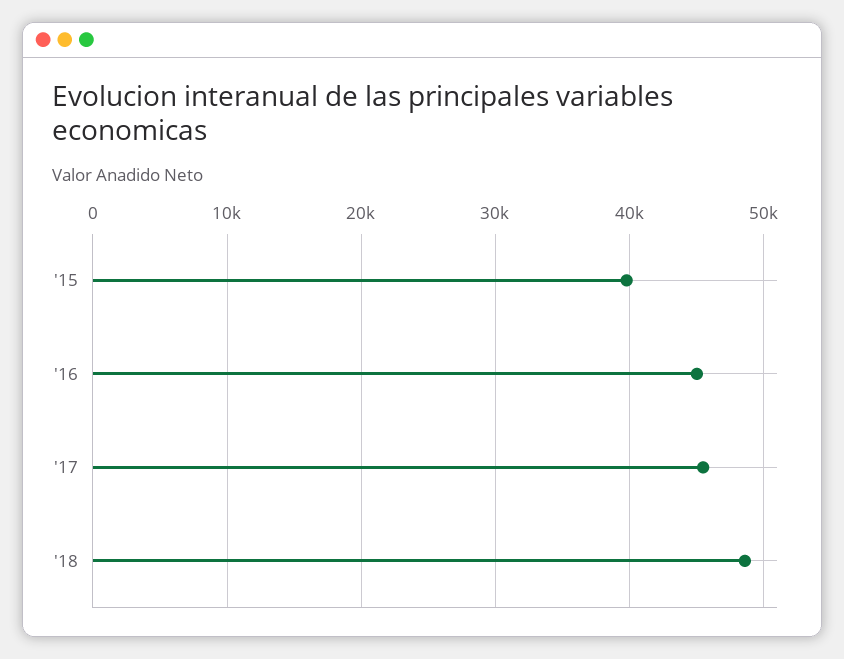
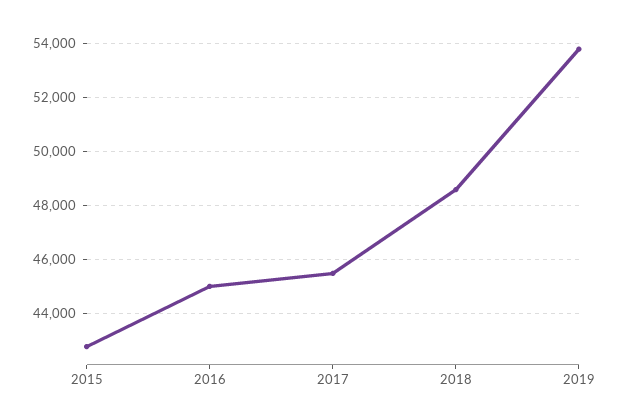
'15: 40000 -> 42750
2019: none -> 53750

